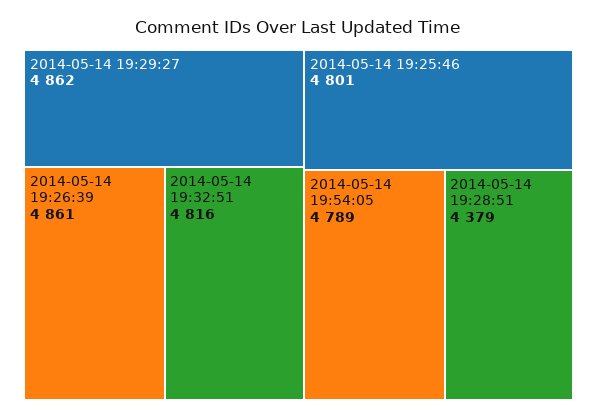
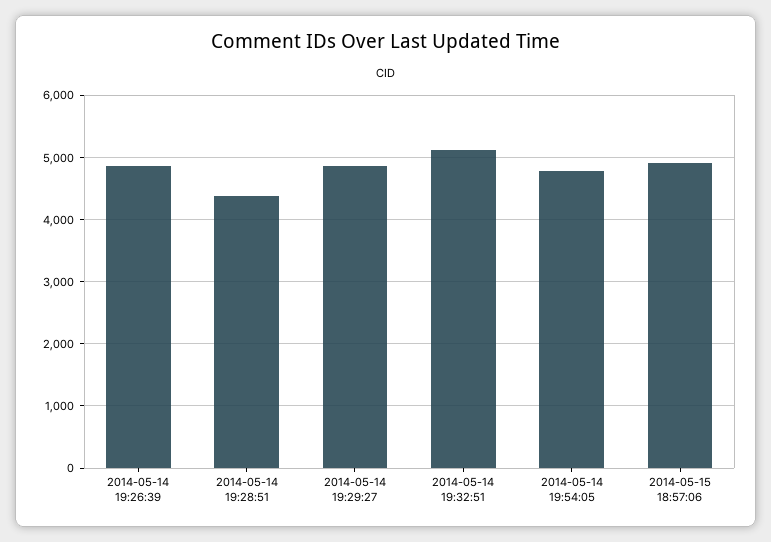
2014-05-14 19:32:51: 4816 -> 5100
2014-05-14 19:25:46: 4801 -> none
2014-05-15 18:57:06: none -> 4900

